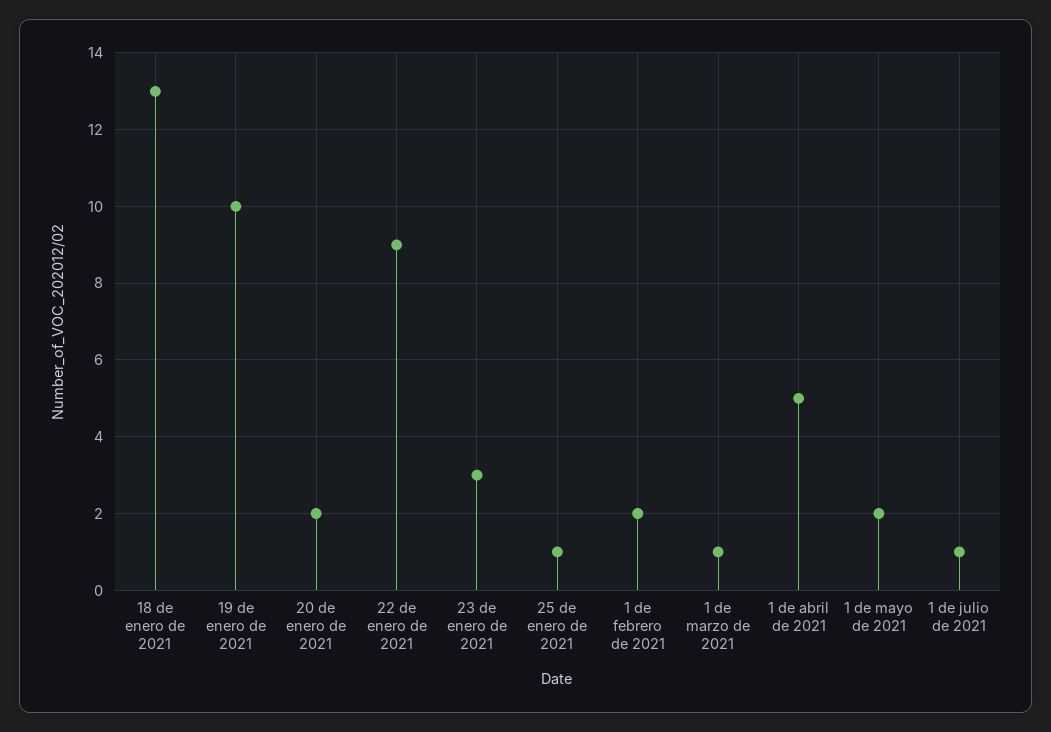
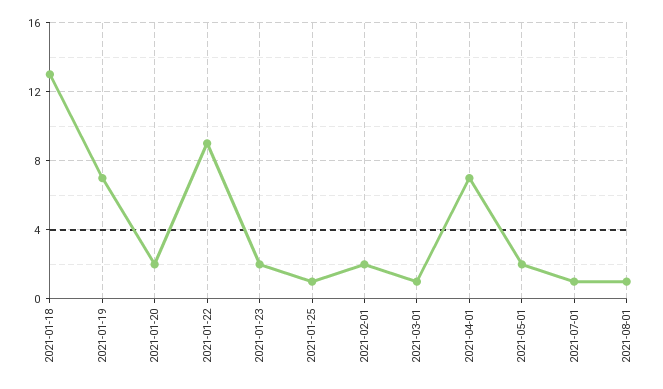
19 de enero de 2021: 10 -> 7
23 de enero de 2021: 3 -> 2
1 de abril de 2021: 5 -> 7
2021-08-01: none -> 1

